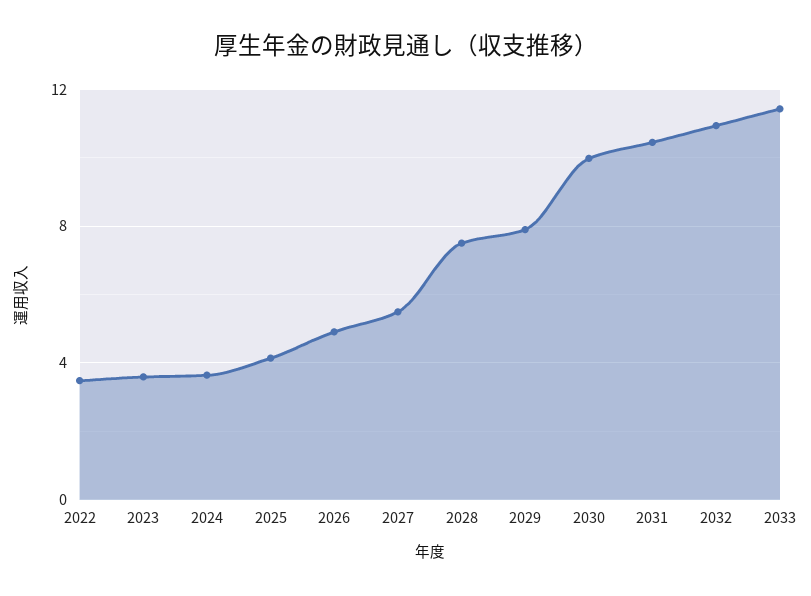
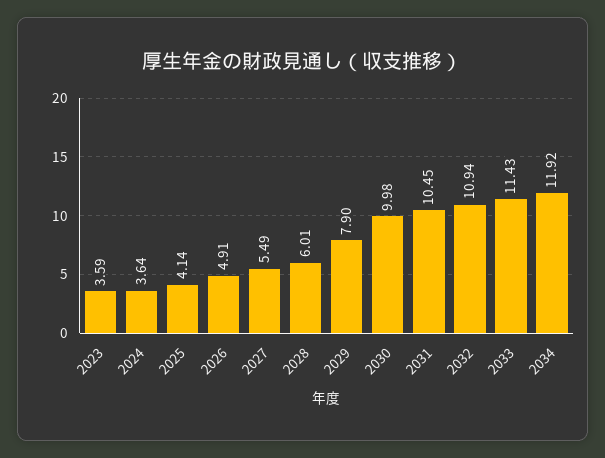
2022: 3.5 -> none
2028: 7.5 -> 6.01
2034: none -> 11.92

